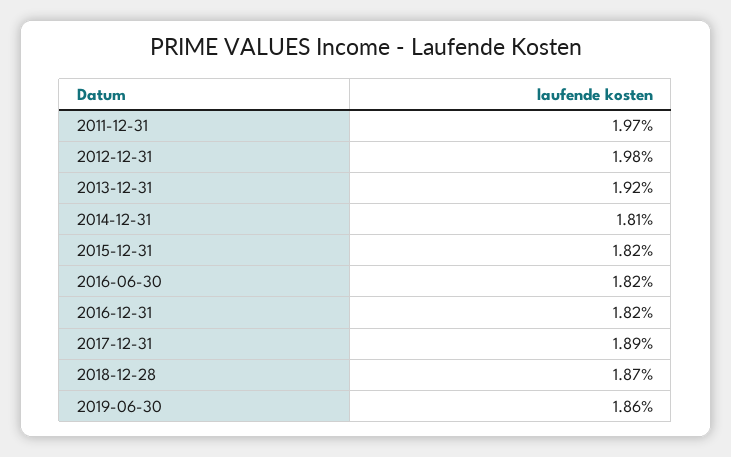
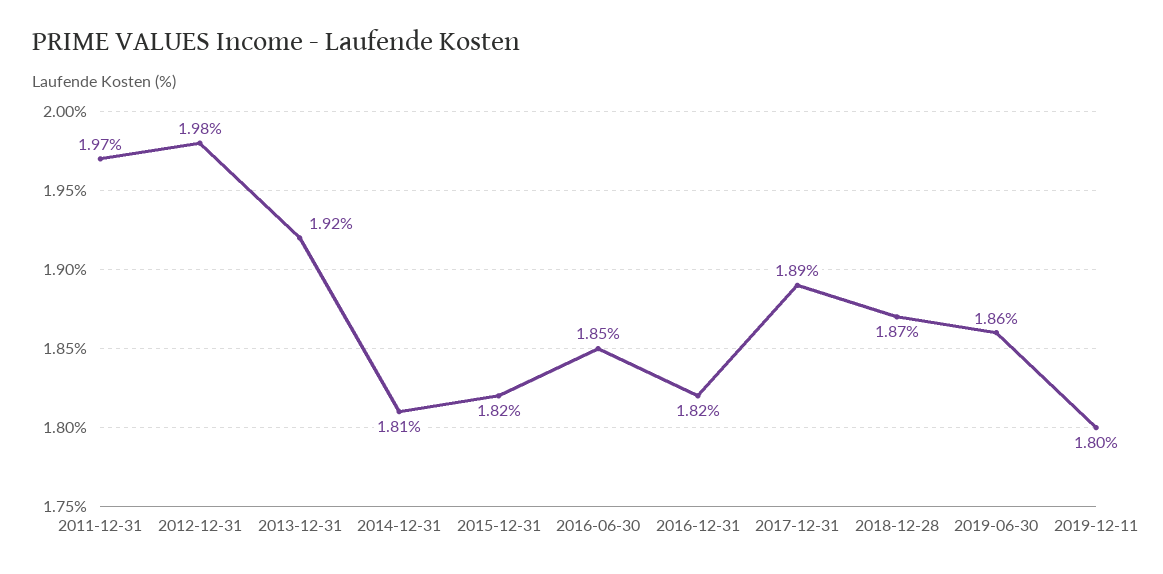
2016-06-30: 1.82 -> 1.85
2019-12-11: none -> 1.8

